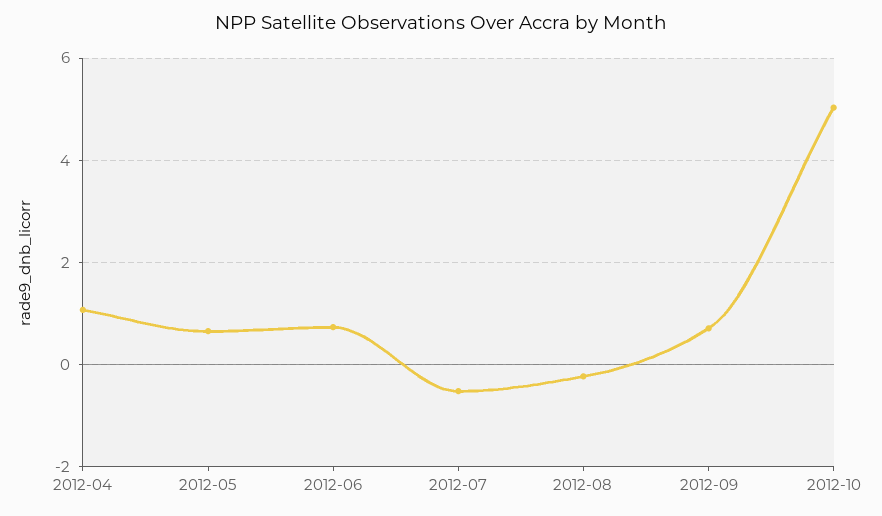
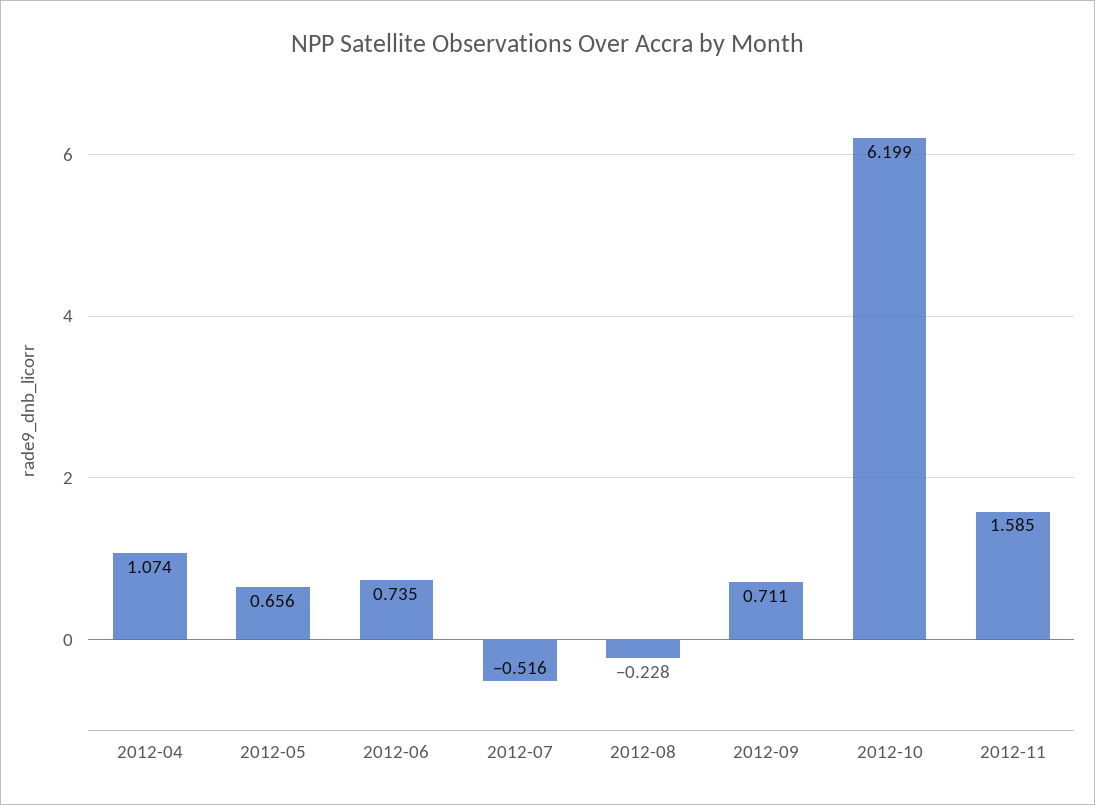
2012-10: 5 -> 6.199
2012-11: none -> 1.585

